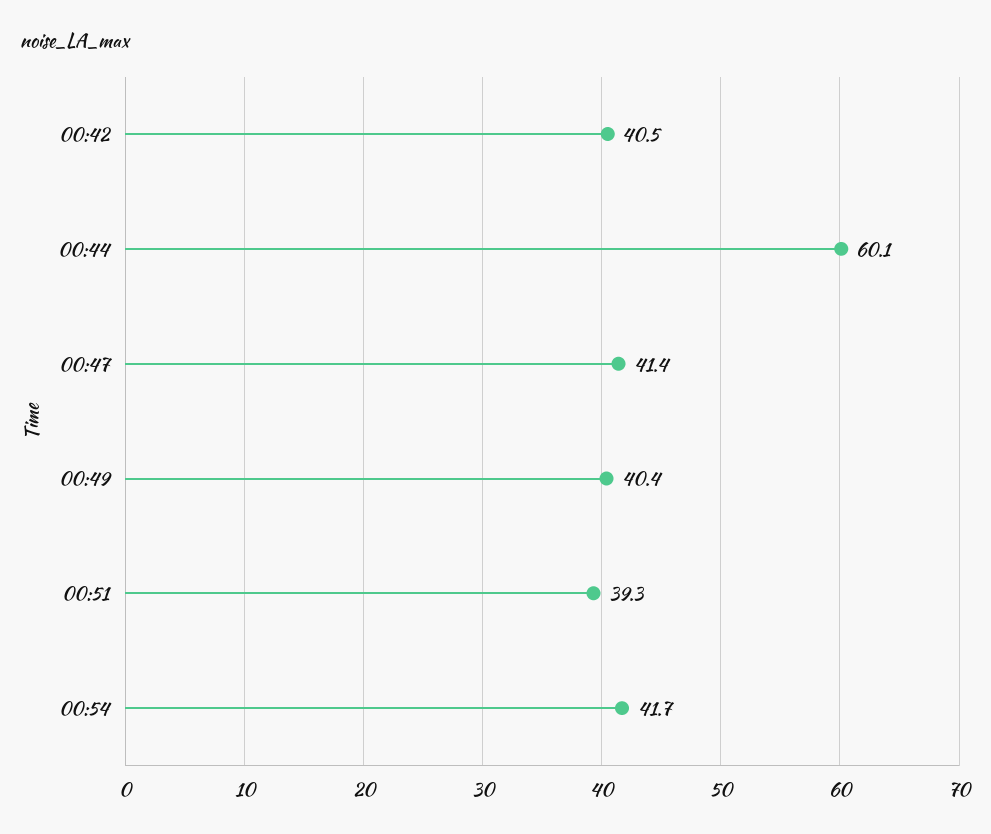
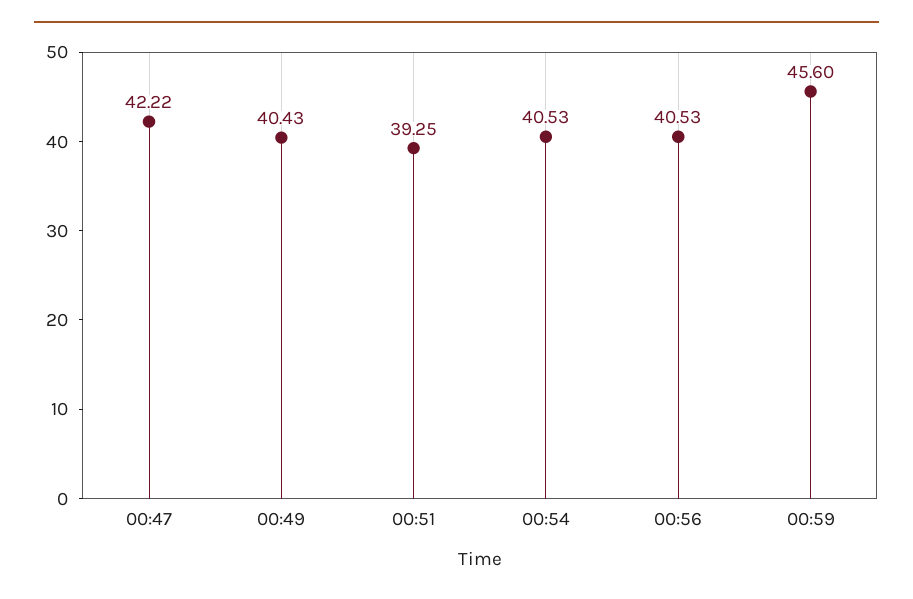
00:42: 40.5 -> none
00:44: 60.1 -> none
00:47: 41.4 -> 42.22
00:54: 41.7 -> 40.53
00:56: none -> 40.53
00:59: none -> 45.6

